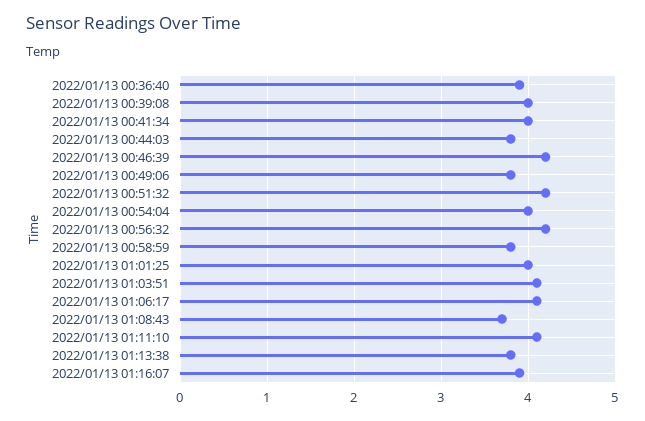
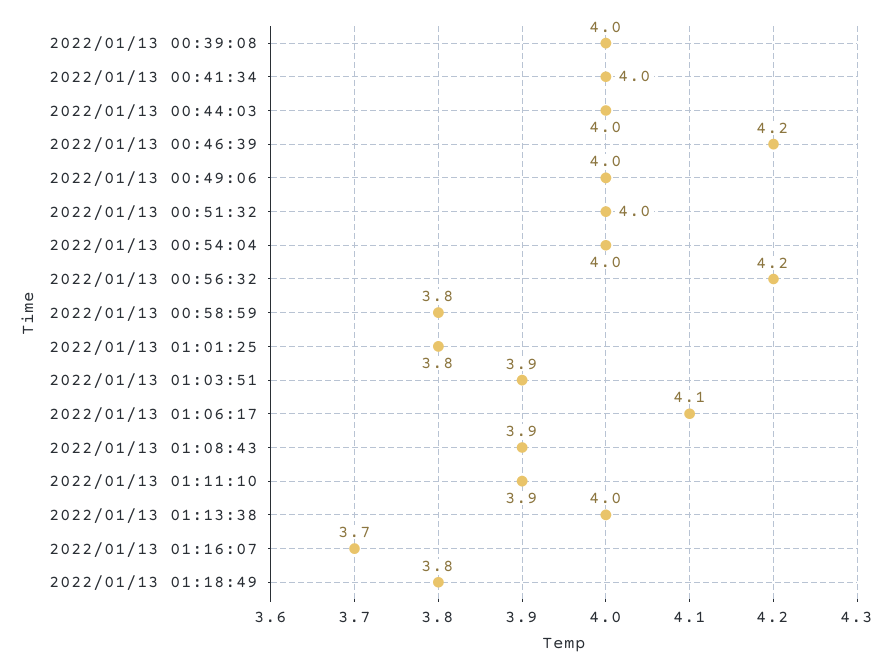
2022/01/13 00:36:40: 3.9 -> none
2022/01/13 00:44:03: 3.8 -> 4
2022/01/13 00:49:06: 3.8 -> 4
2022/01/13 00:51:32: 4.2 -> 4
2022/01/13 01:01:25: 4 -> 3.8
2022/01/13 01:03:51: 4.1 -> 3.9
2022/01/13 01:08:43: 3.7 -> 3.9
2022/01/13 01:11:10: 4.1 -> 3.9
2022/01/13 01:13:38: 3.8 -> 4
2022/01/13 01:16:07: 3.9 -> 3.7
2022/01/13 01:18:49: none -> 3.8

